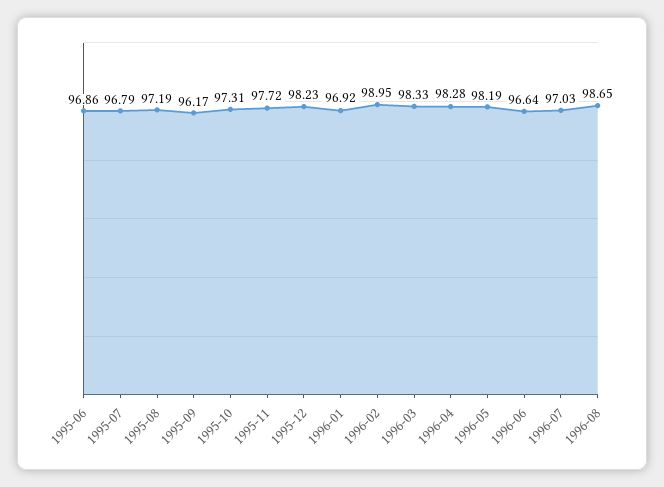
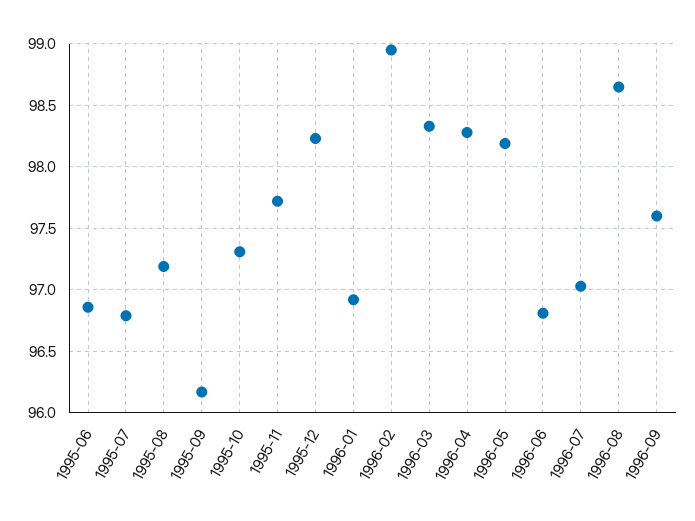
1996-06: 96.64 -> 96.8
1996-09: none -> 97.6

